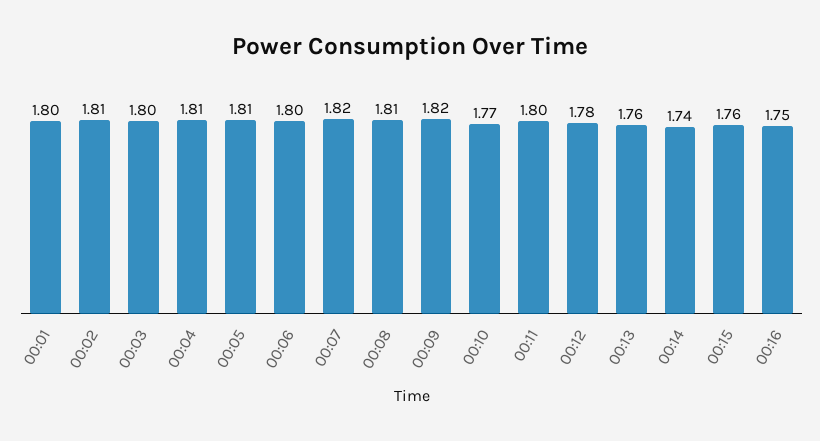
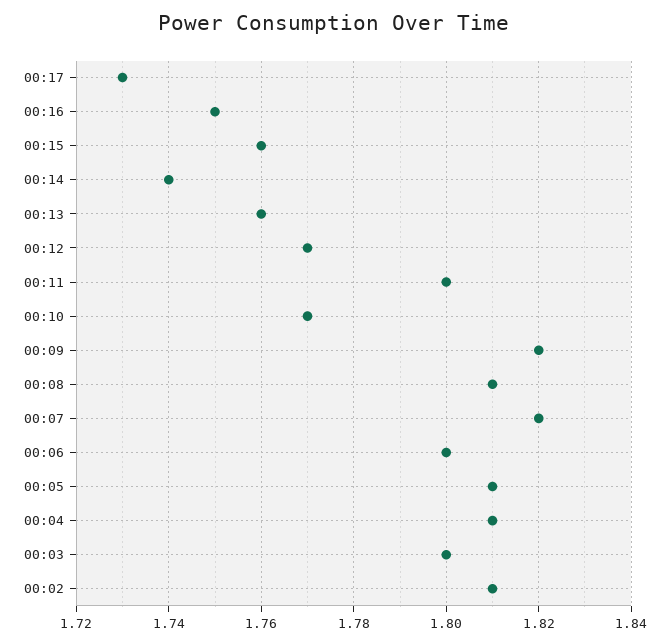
00:01: 1.8 -> none
00:12: 1.78 -> 1.77
00:17: none -> 1.73

